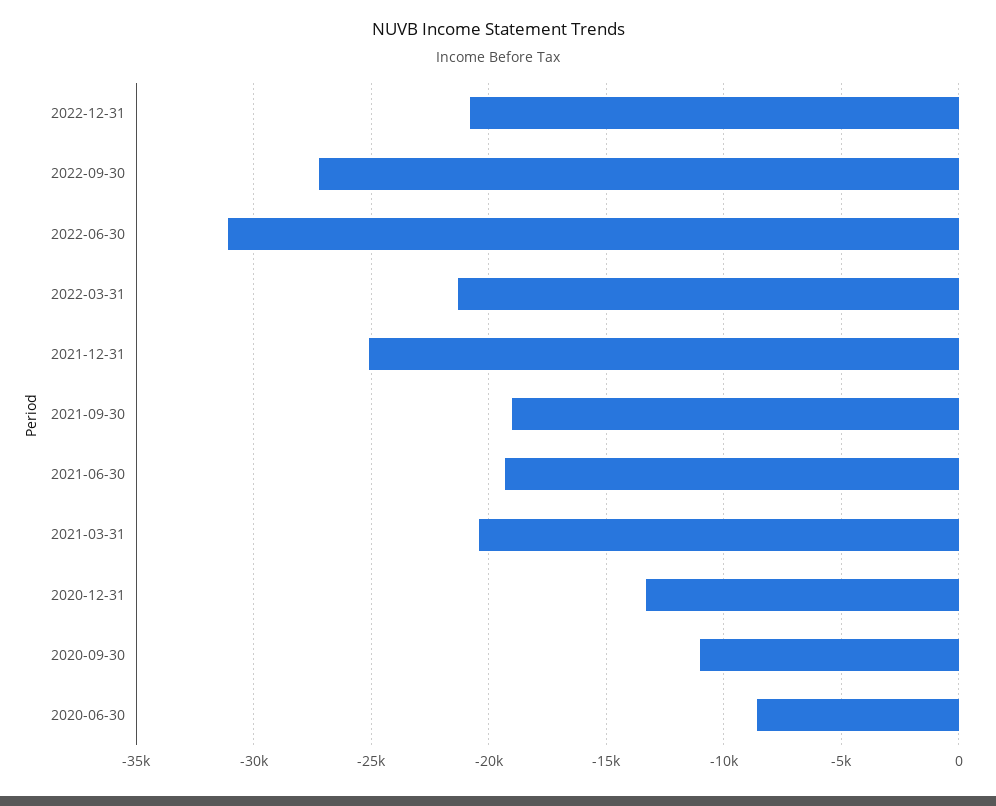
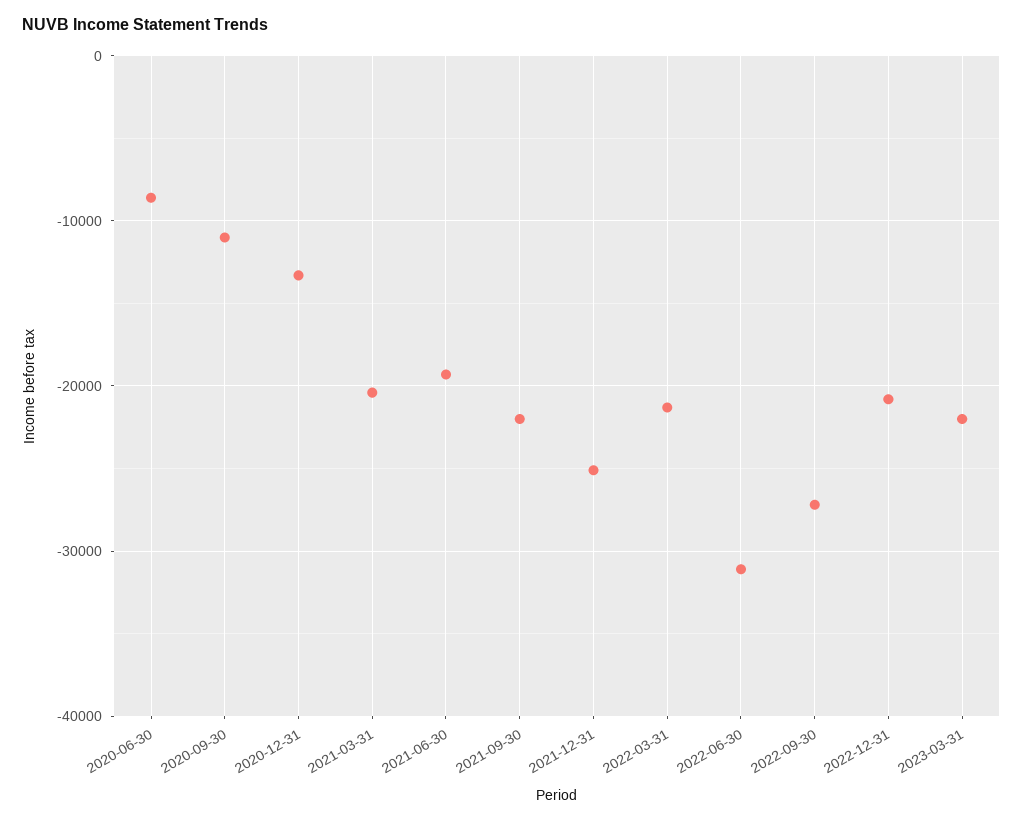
2021-09-30: -19000 -> -22000
2023-03-31: none -> -22000

